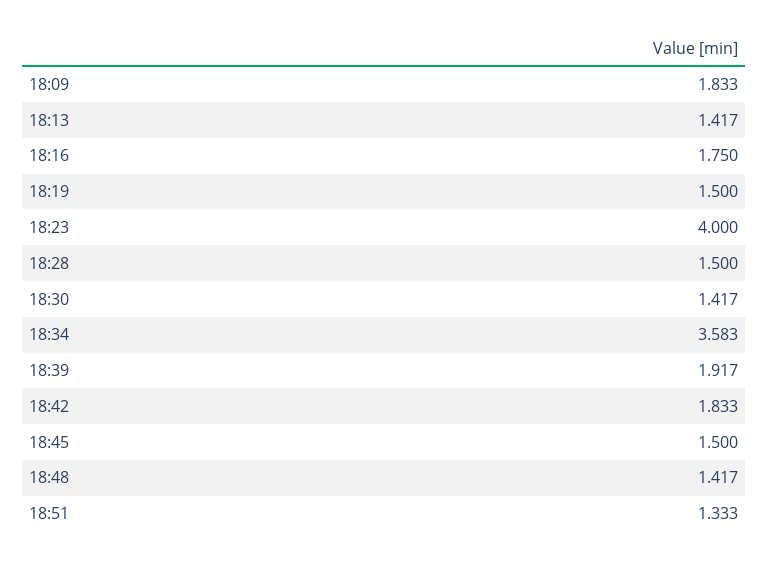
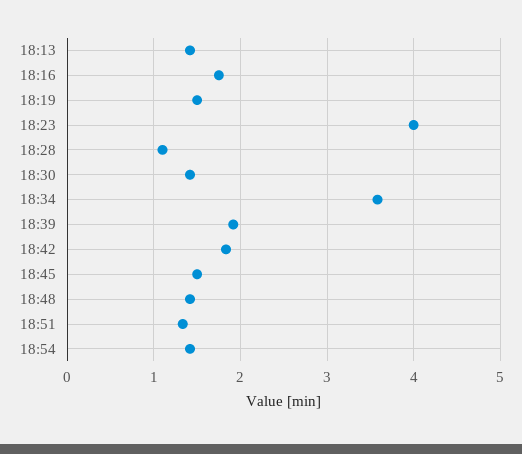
18:09: 1.833 -> none
18:28: 1.5 -> 1.1
18:54: none -> 1.4

